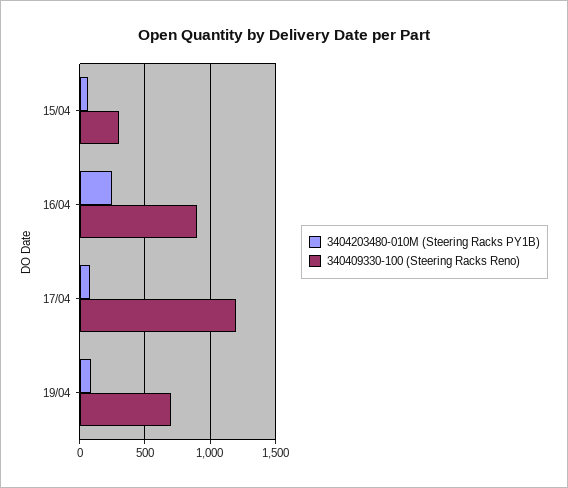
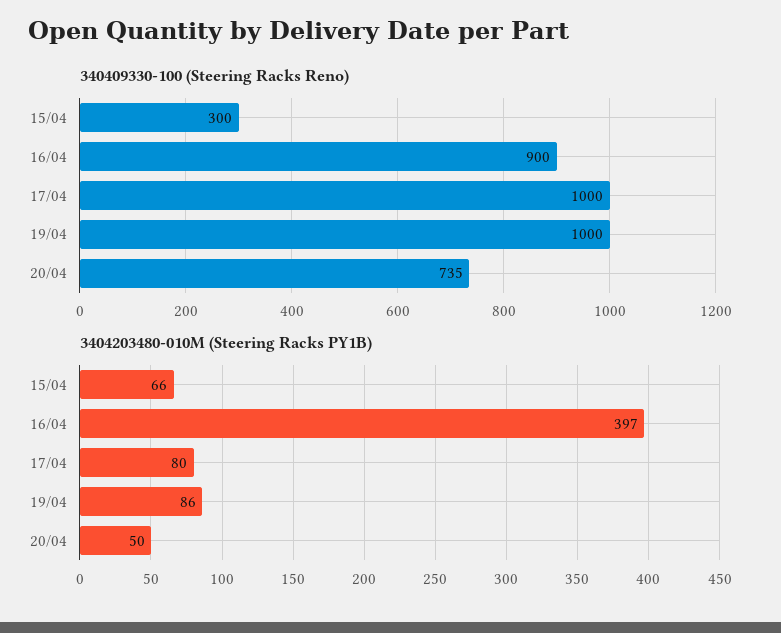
3404203480-010M (Steering Racks PY1B), 16/04: 250 -> 397
340409330-100 (Steering Racks Reno), 17/04: 1200 -> 1000
340409330-100 (Steering Racks Reno), 19/04: 700 -> 1000
340409330-100 (Steering Racks Reno), 20/04: none -> 735
3404203480-010M (Steering Racks PY1B), 20/04: none -> 50

